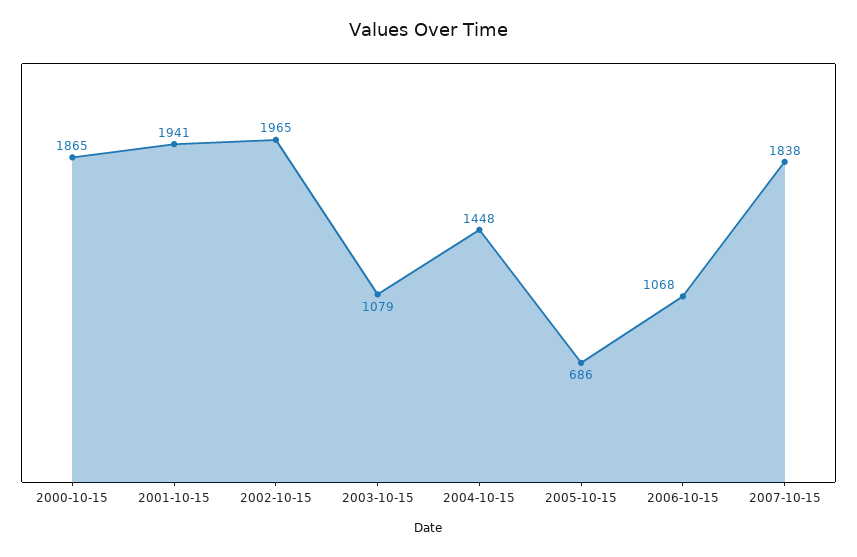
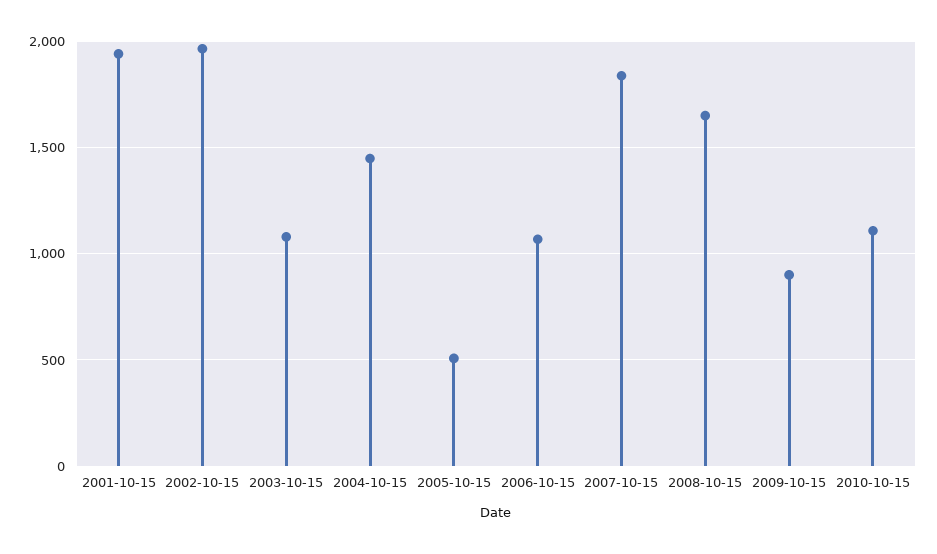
2000-10-15: 1865 -> none
2005-10-15: 686 -> 500
2008-10-15: none -> 1650
2009-10-15: none -> 900
2010-10-15: none -> 1100

